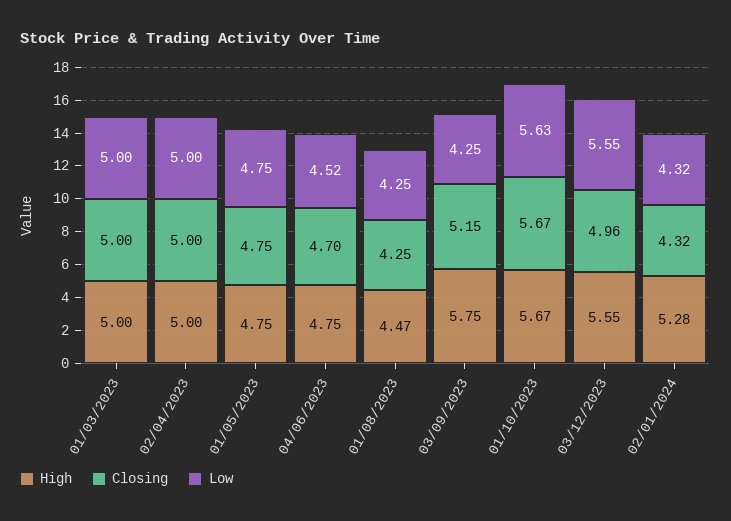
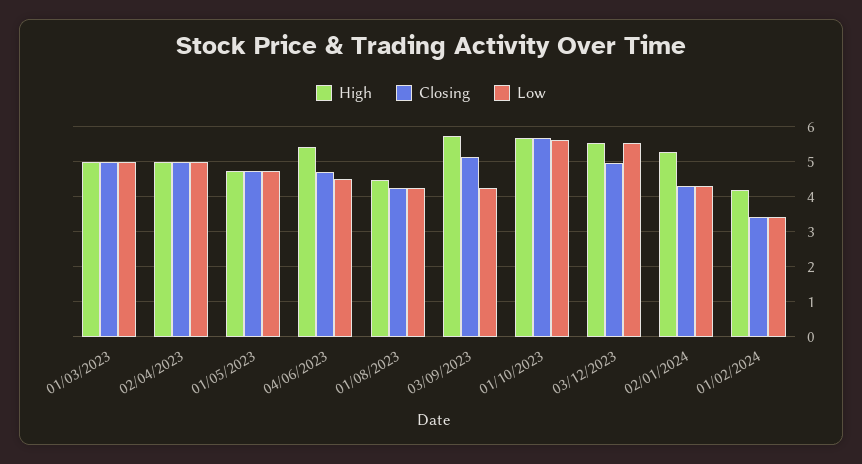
High, 04/06/2023: 4.75 -> 5.4
High, 01/02/2024: none -> 4.2
Closing, 01/02/2024: none -> 3.4
Low, 01/02/2024: none -> 3.4

